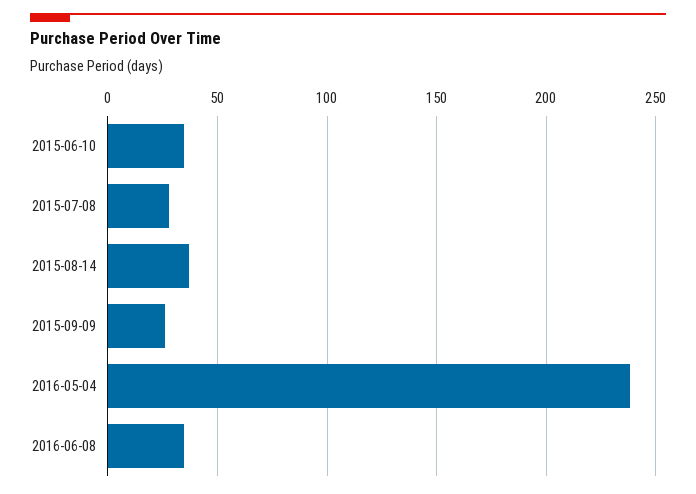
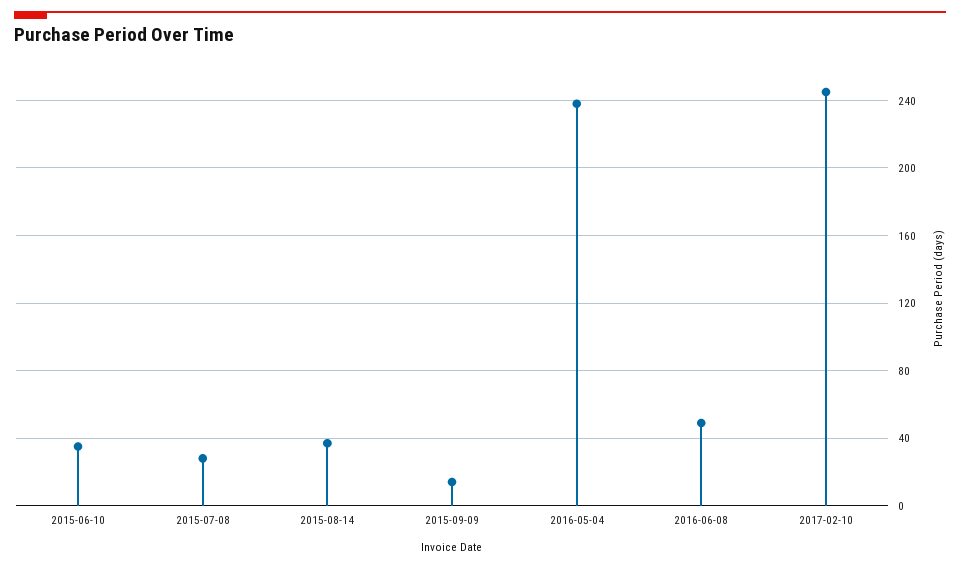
2015-09-09: 25 -> 15
2016-06-08: 35 -> 50
2017-02-10: none -> 245

